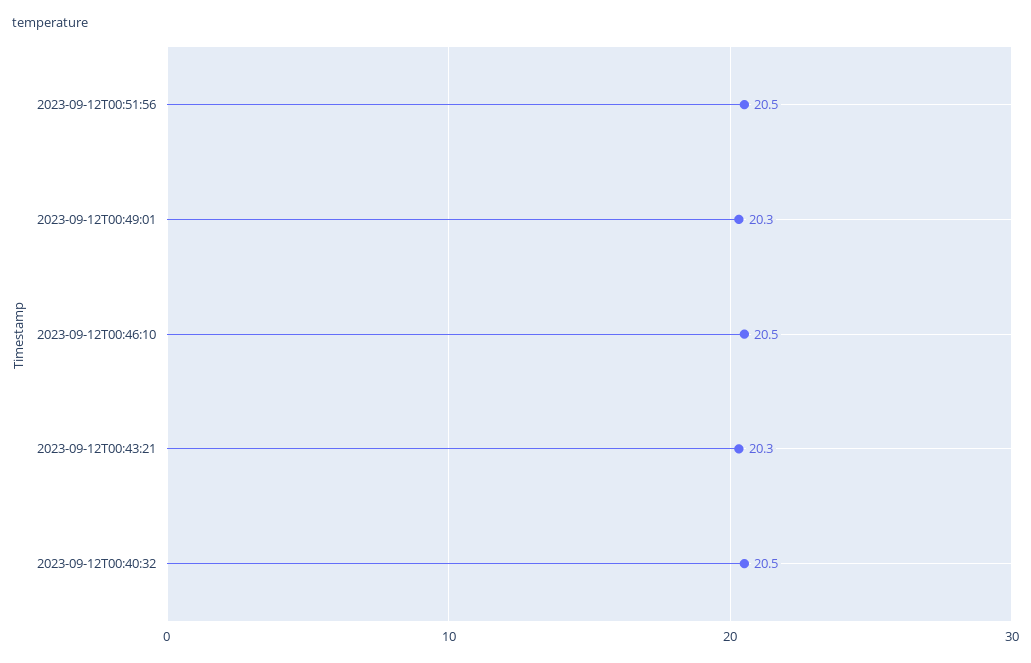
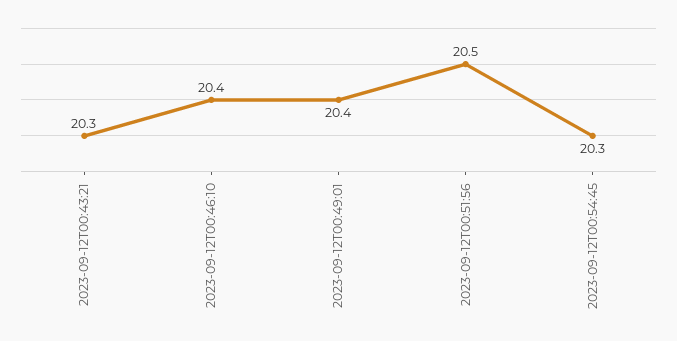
2023-09-12T00:49:01: 20.3 -> 20.4
2023-09-12T00:46:10: 20.5 -> 20.4
2023-09-12T00:40:32: 20.5 -> none
2023-09-12T00:54:45: none -> 20.3

